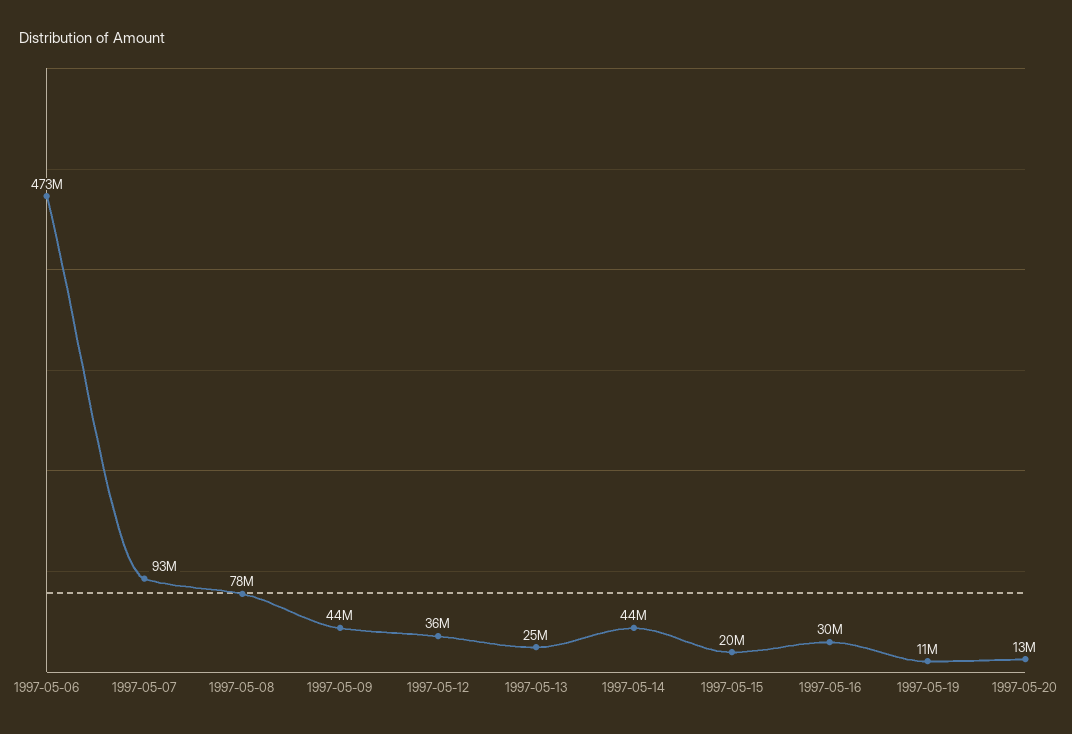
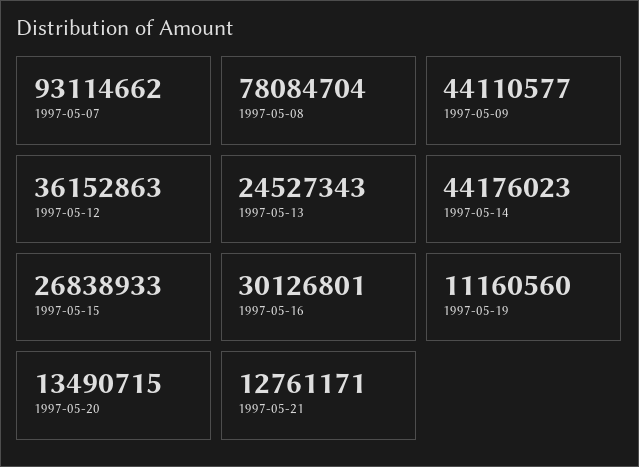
1997-05-06: 473000000 -> none
1997-05-15: 20000000 -> 26838933
1997-05-21: none -> 12761171

